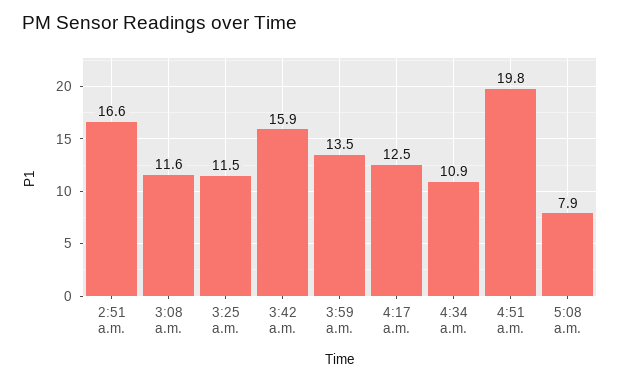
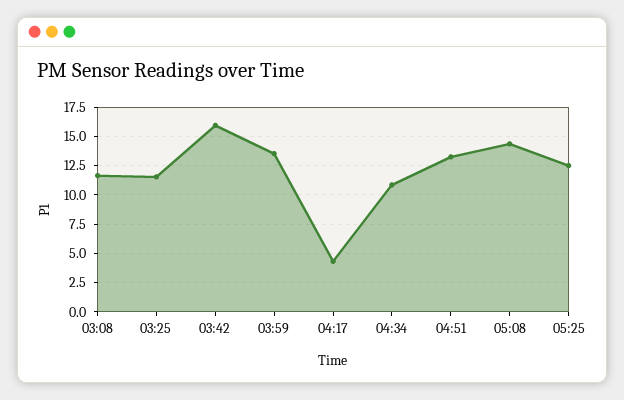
2:51 a.m.: 16.6 -> none
4:17 a.m.: 12.5 -> 5
4:51 a.m.: 19.8 -> 12.5
5:08 a.m.: 7.9 -> 15
05:25: none -> 12.5

